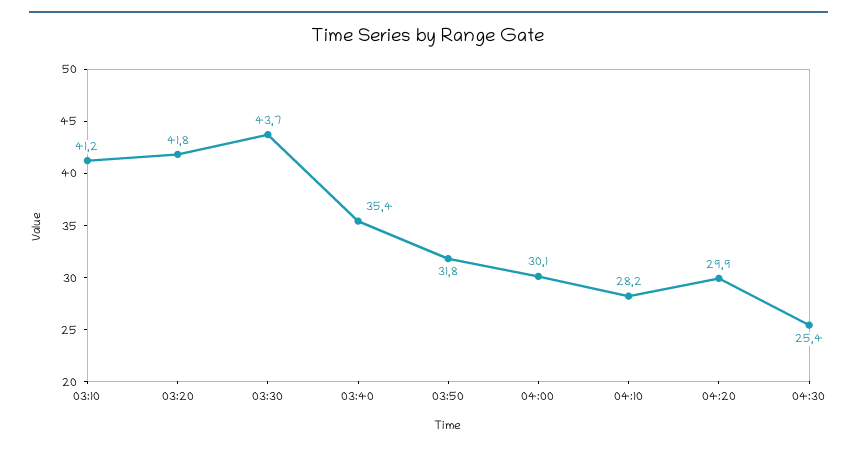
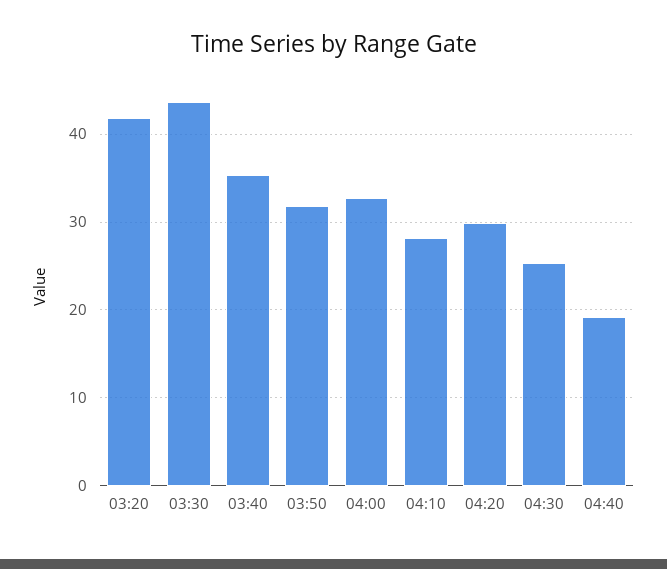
03:10: 41.2 -> none
04:00: 30.1 -> 33
04:40: none -> 19

